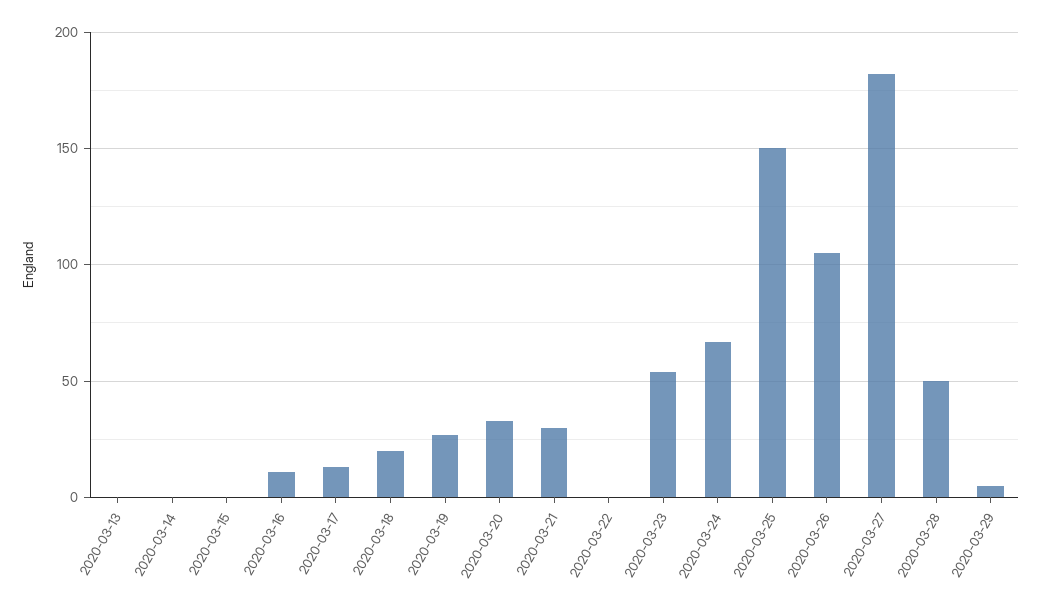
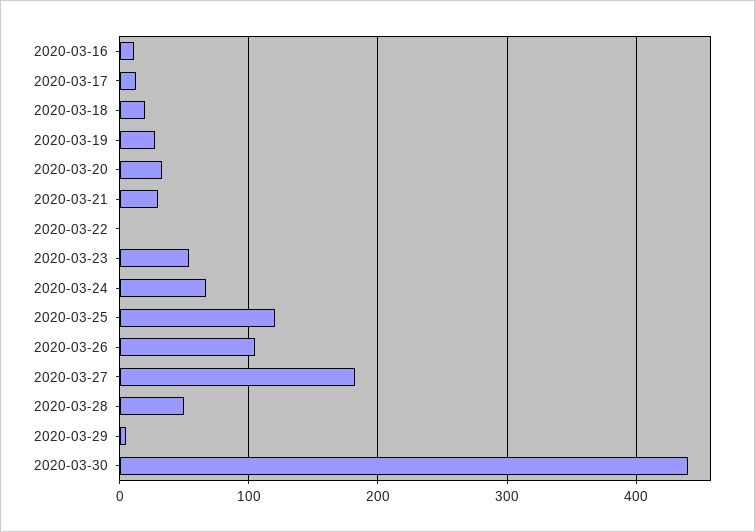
2020-03-13: 0 -> none
2020-03-14: 0 -> none
2020-03-15: 0 -> none
2020-03-25: 150 -> 120
2020-03-30: none -> 440

